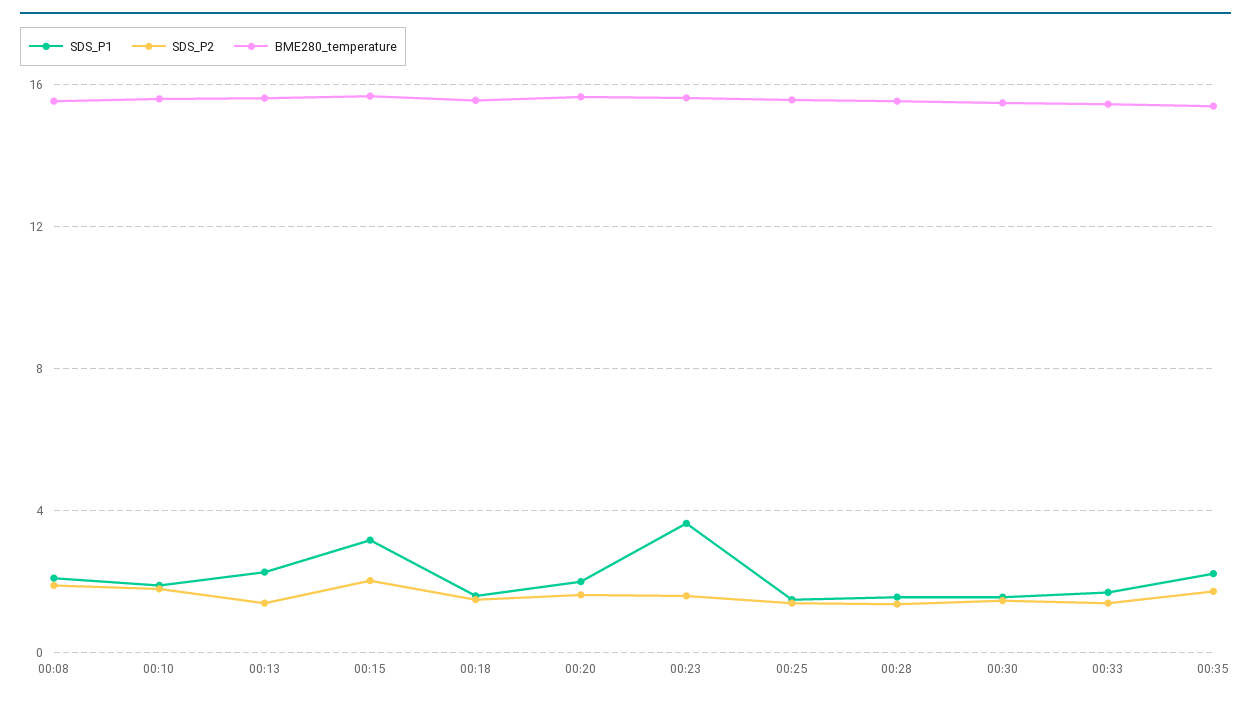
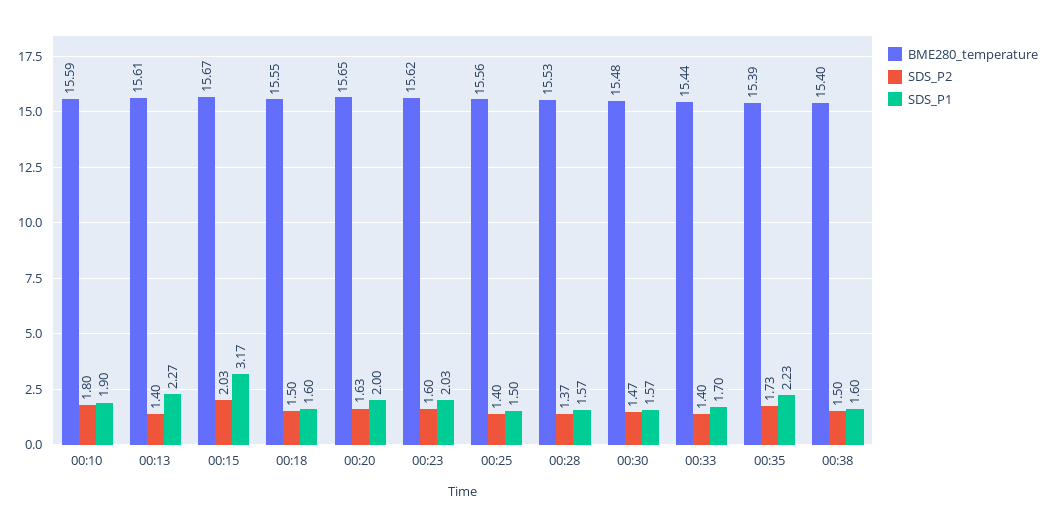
SDS_P1, 00:08: 2 -> none
SDS_P2, 00:08: 2 -> none
BME280_temperature, 00:08: 15.5 -> none
SDS_P1, 00:23: 3.5 -> 2.03
BME280_temperature, 00:38: none -> 15.4
SDS_P2, 00:38: none -> 1.5
SDS_P1, 00:38: none -> 1.6

